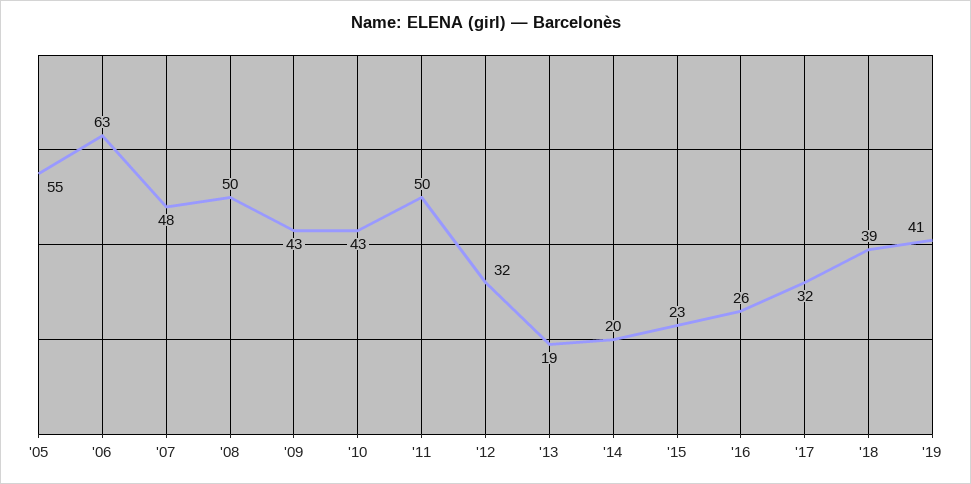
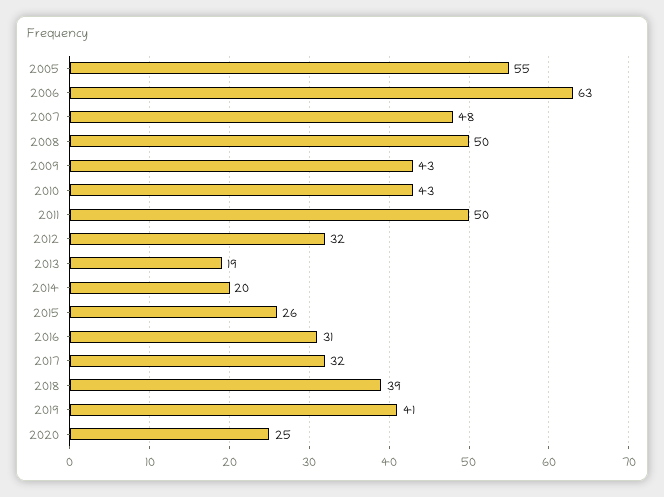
'15: 23 -> 26
'16: 26 -> 31
2020: none -> 25

